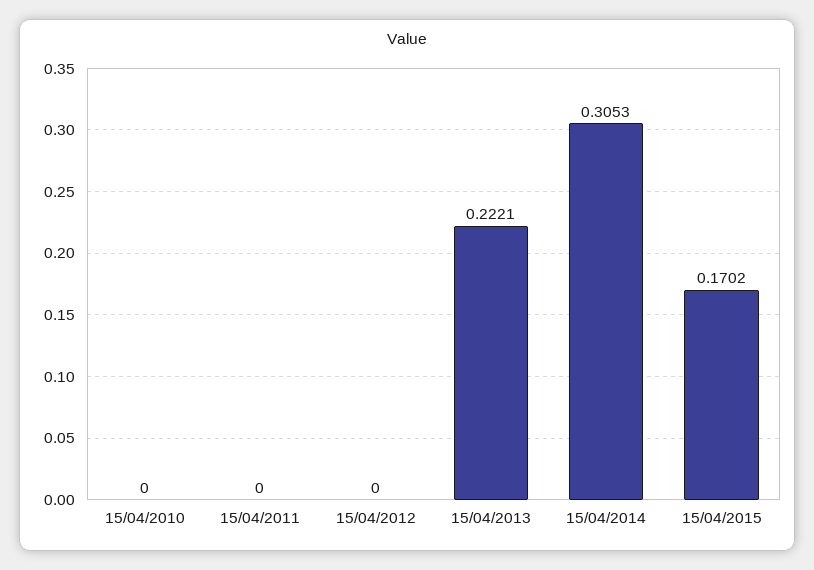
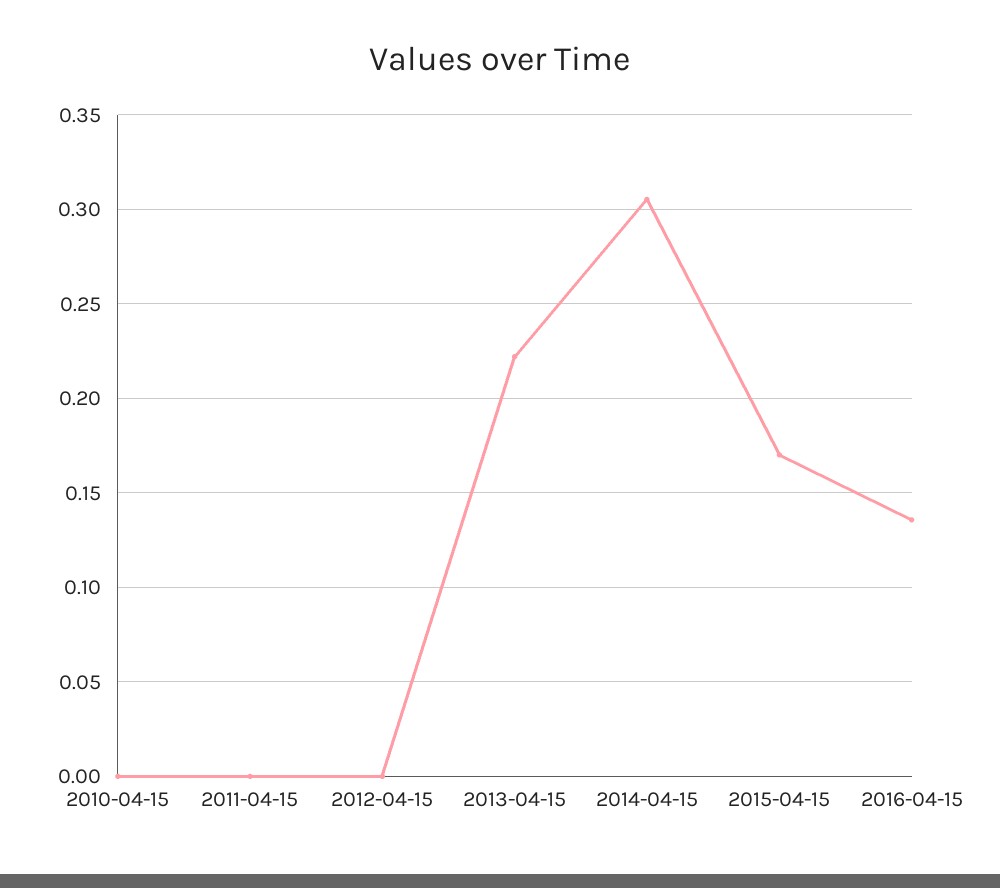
2016-04-15: none -> 0.135

